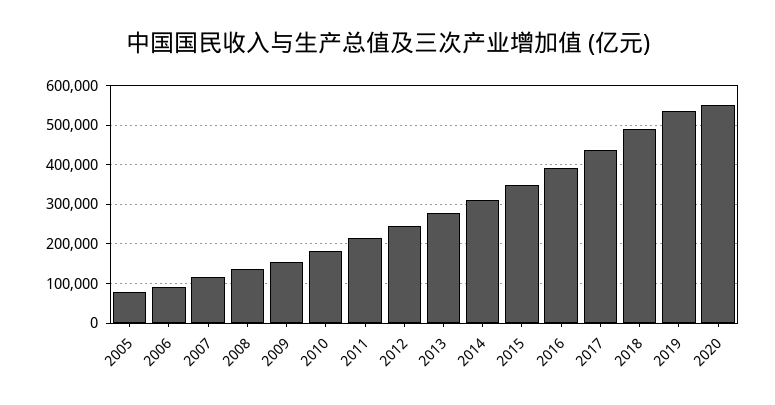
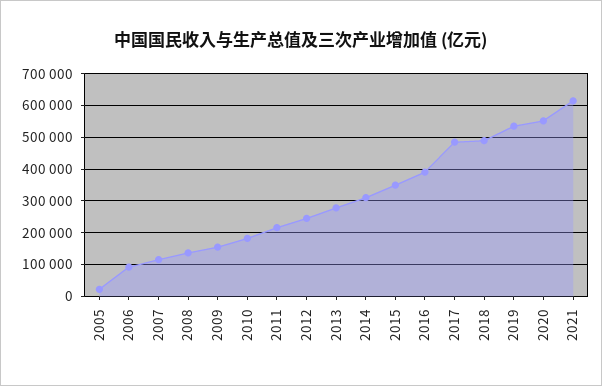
2005: 80000 -> 20000
2017: 440000 -> 480000
2021: none -> 620000

